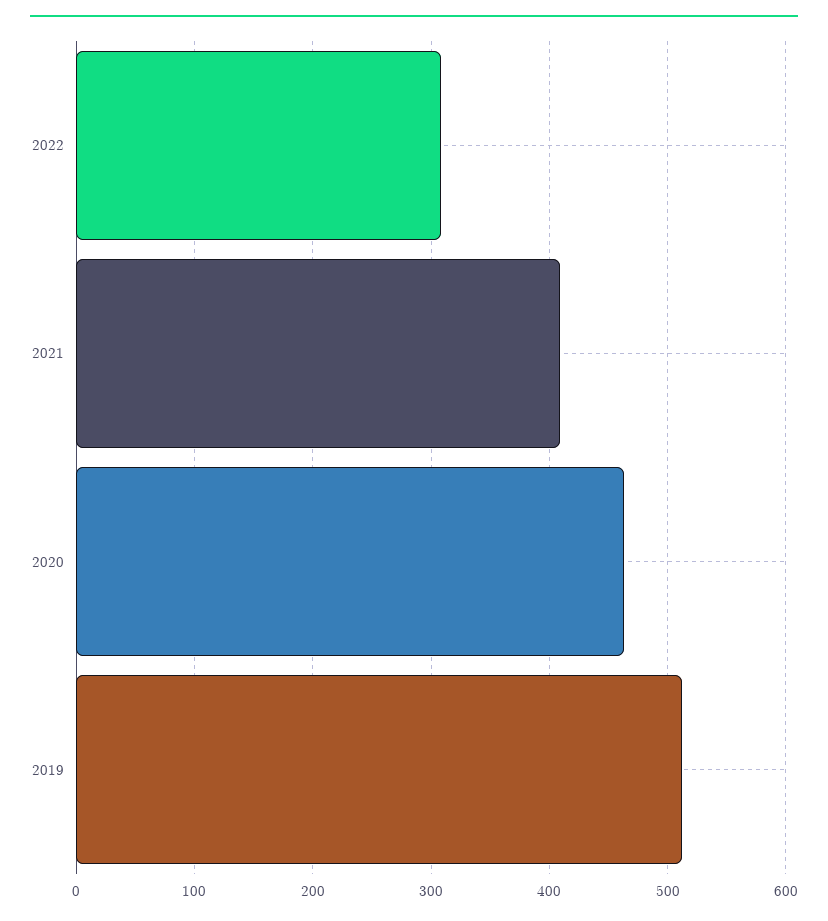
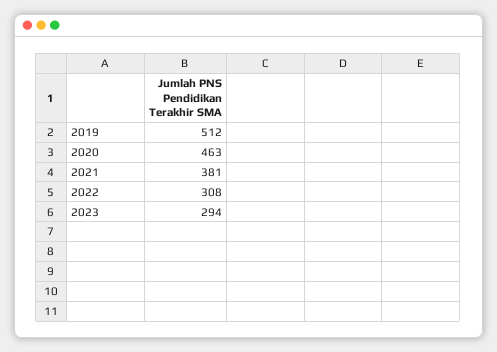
2021: 410 -> 381
2023: none -> 294

